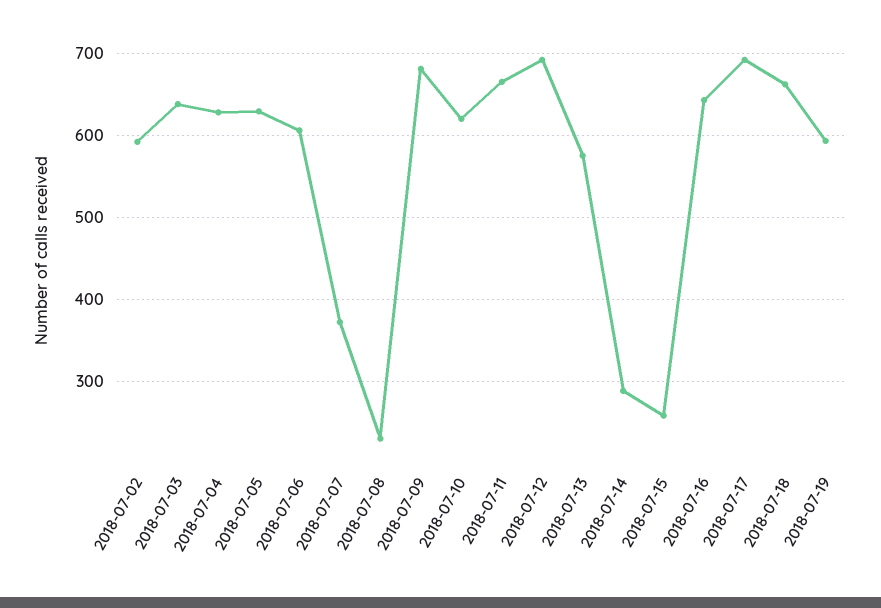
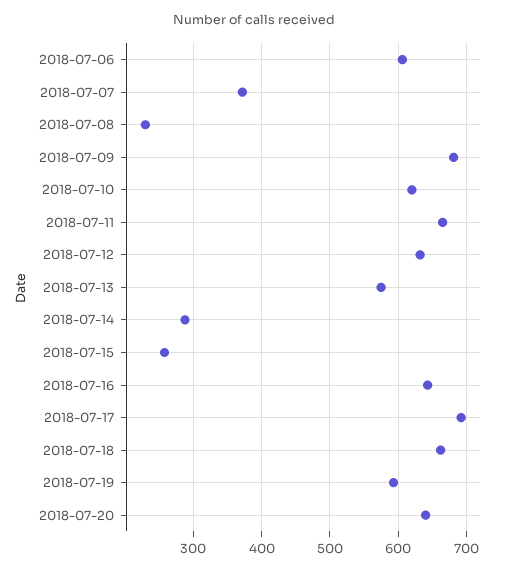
2018-07-02: 590 -> none
2018-07-03: 640 -> none
2018-07-04: 630 -> none
2018-07-05: 630 -> none
2018-07-12: 690 -> 630
2018-07-20: none -> 640

